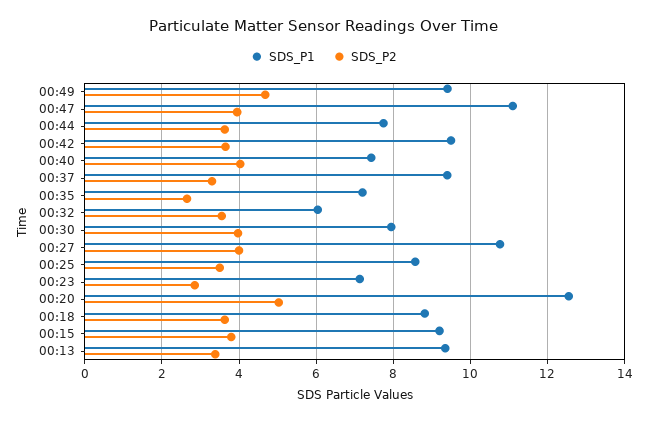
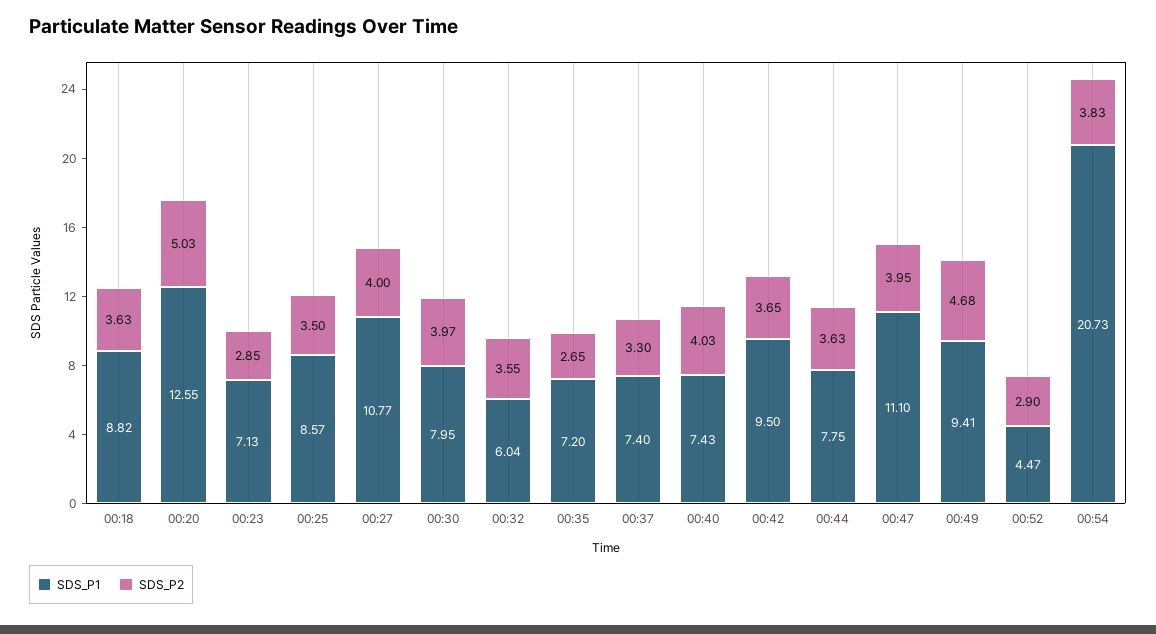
SDS_P1, 00:37: 9.4 -> 7.4
SDS_P1, 00:15: 9.2 -> none
SDS_P2, 00:15: 3.8 -> none
SDS_P1, 00:13: 9.4 -> none
SDS_P2, 00:13: 3.4 -> none
SDS_P1, 00:52: none -> 4.47
SDS_P2, 00:52: none -> 2.9
SDS_P1, 00:54: none -> 20.73
SDS_P2, 00:54: none -> 3.83

